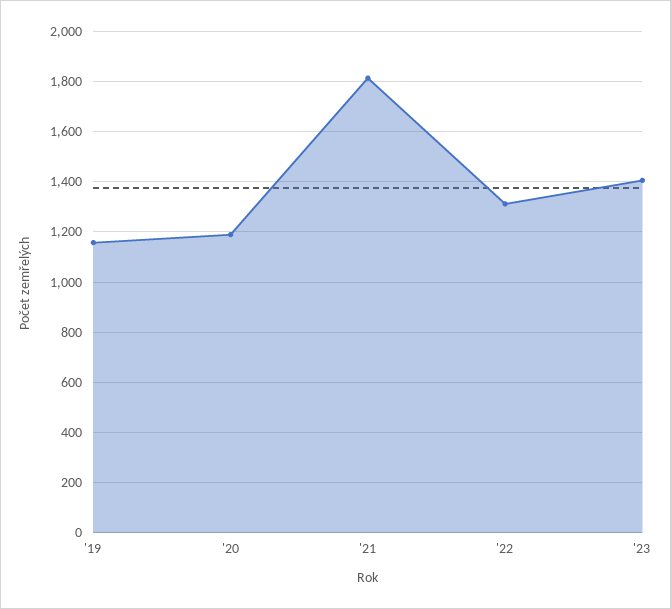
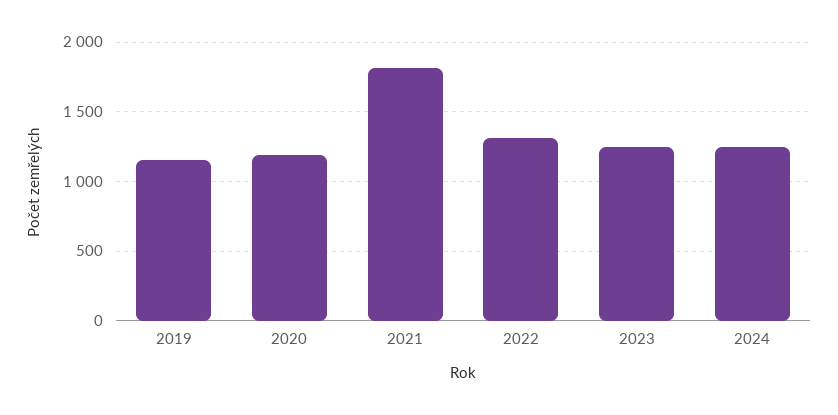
'23: 1400 -> 1250
2024: none -> 1250

